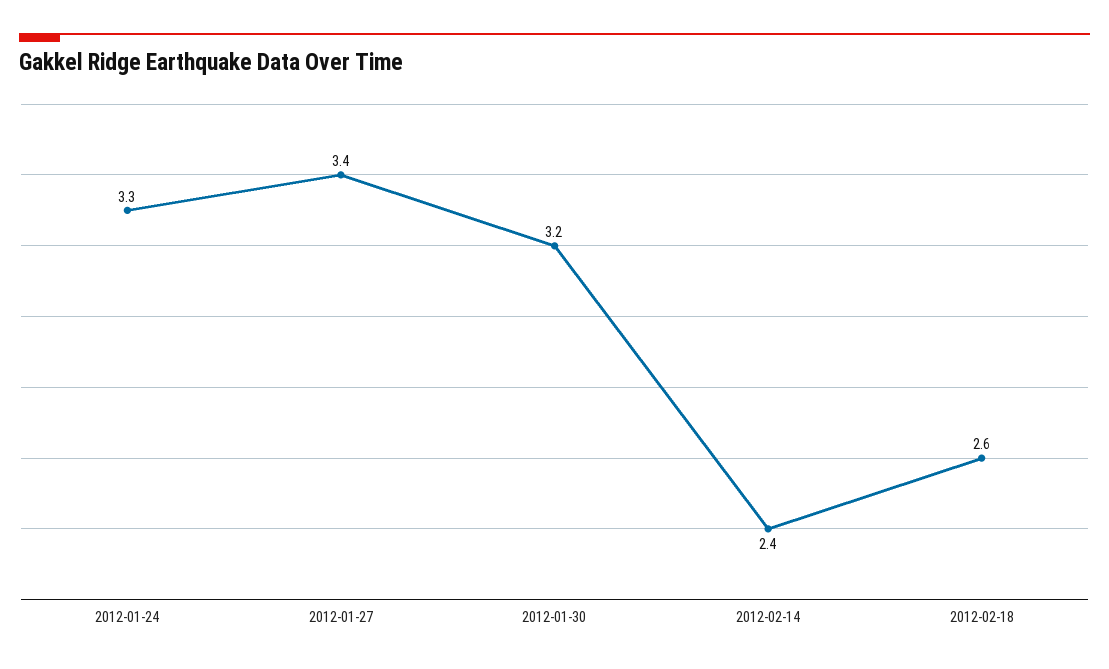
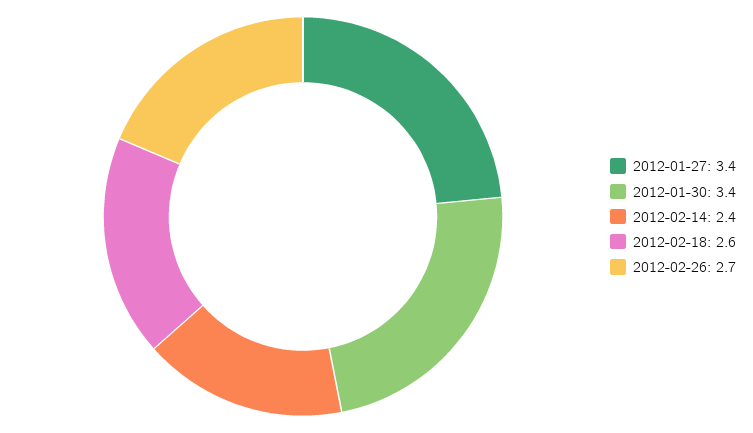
2012-01-24: 3.3 -> none
2012-01-30: 3.2 -> 3.4
2012-02-26: none -> 2.7

